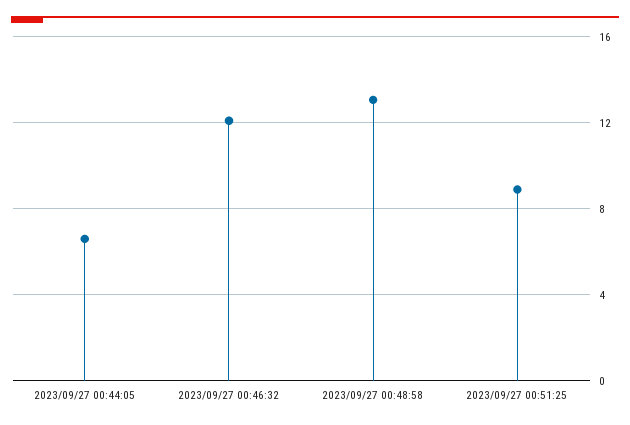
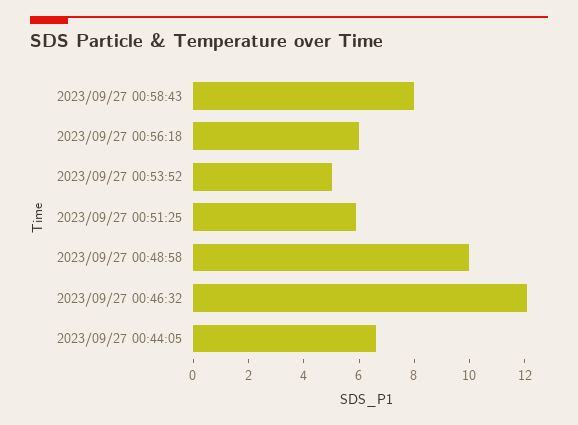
2023/09/27 00:48:58: 13 -> 10
2023/09/27 00:51:25: 9 -> 6
2023/09/27 00:58:43: none -> 8
2023/09/27 00:56:18: none -> 6
2023/09/27 00:53:52: none -> 5

